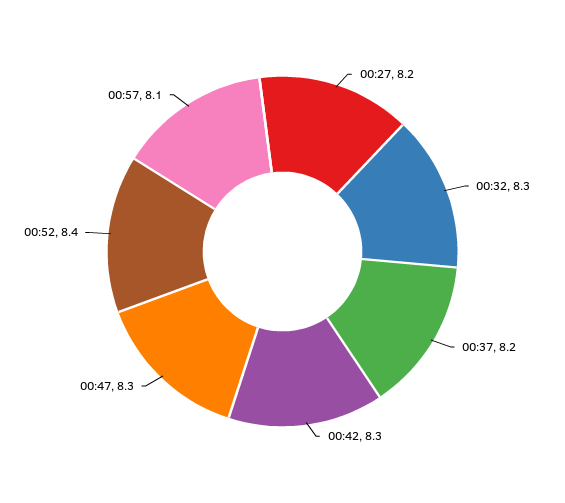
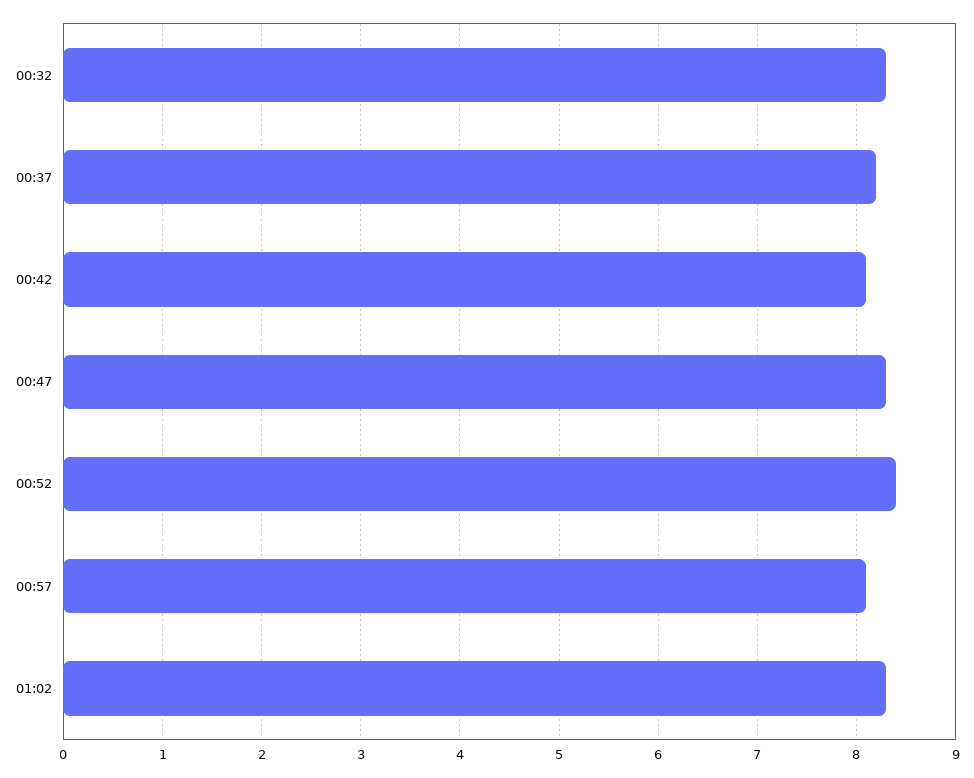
00:27: 8.2 -> none
00:42: 8.3 -> 8.1
01:02: none -> 8.3

